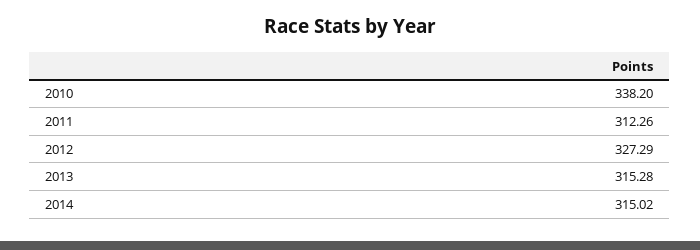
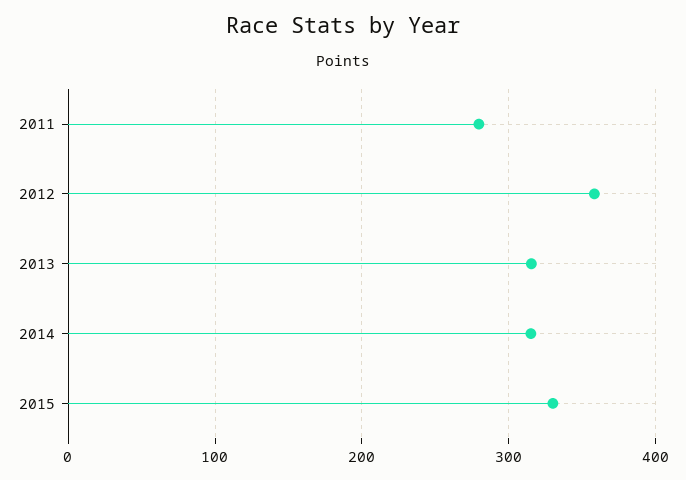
2010: 338.2 -> none
2011: 312.26 -> 280
2012: 327.29 -> 360
2015: none -> 330

